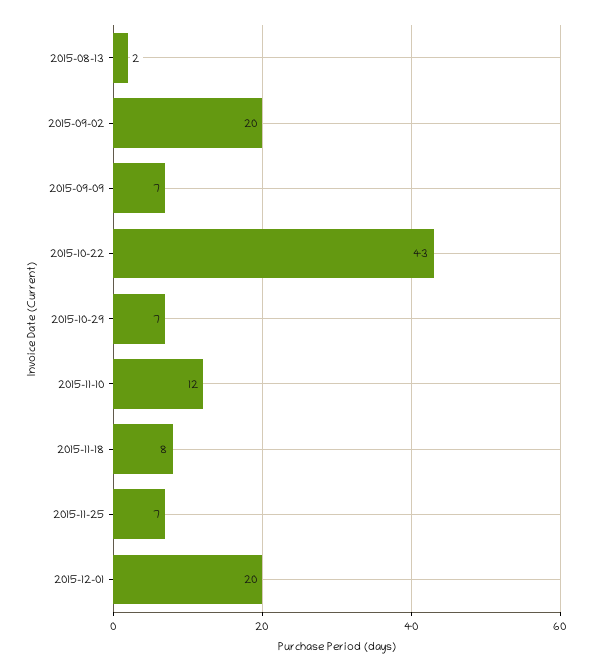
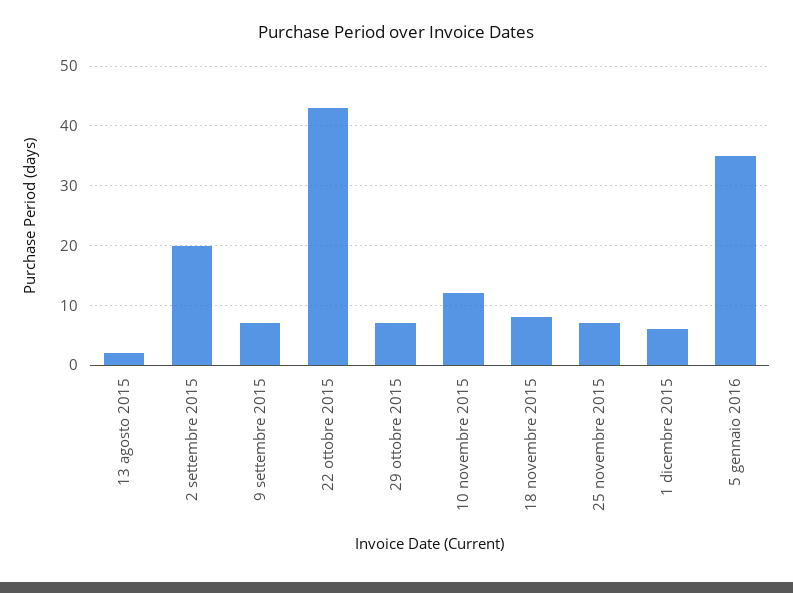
2015-12-01: 20 -> 5
5 gennaio 2016: none -> 35

